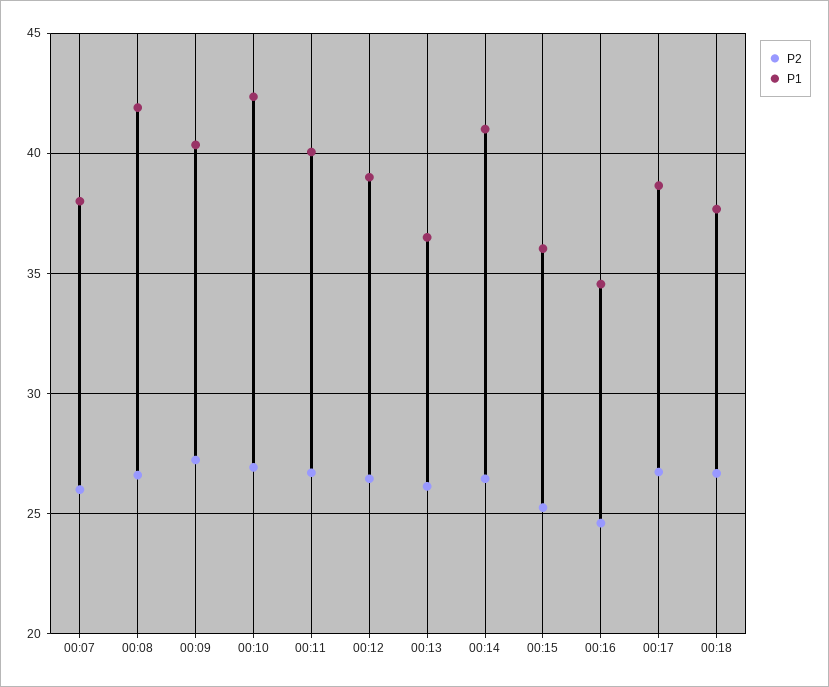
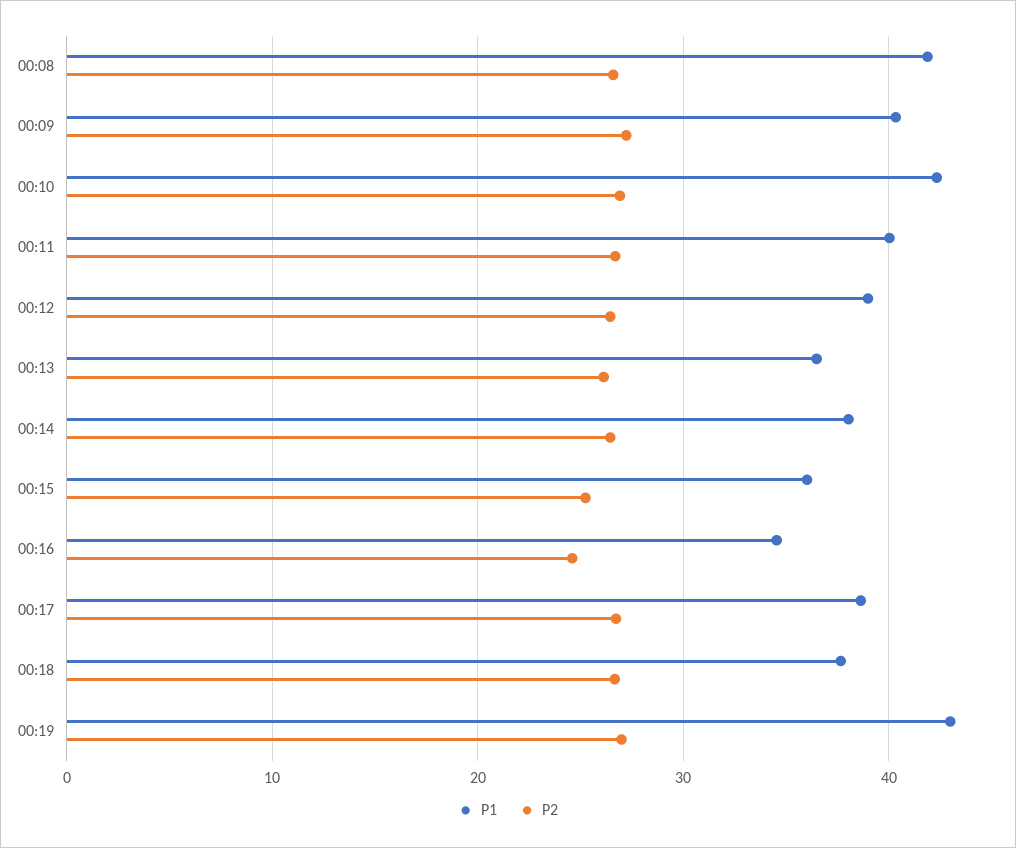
P2, 00:07: 26 -> none
P1, 00:07: 38 -> none
P1, 00:14: 41 -> 38
P1, 00:19: none -> 43
P2, 00:19: none -> 27

